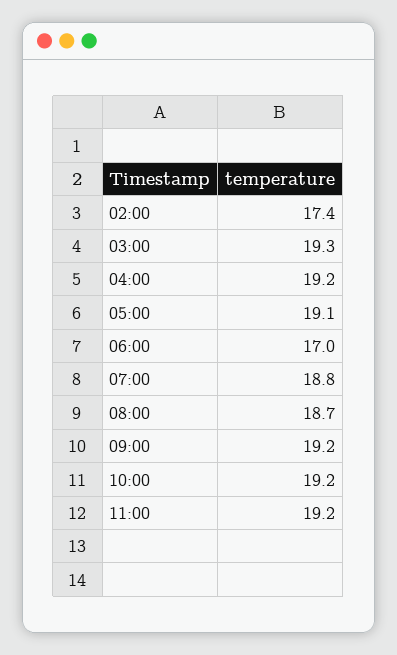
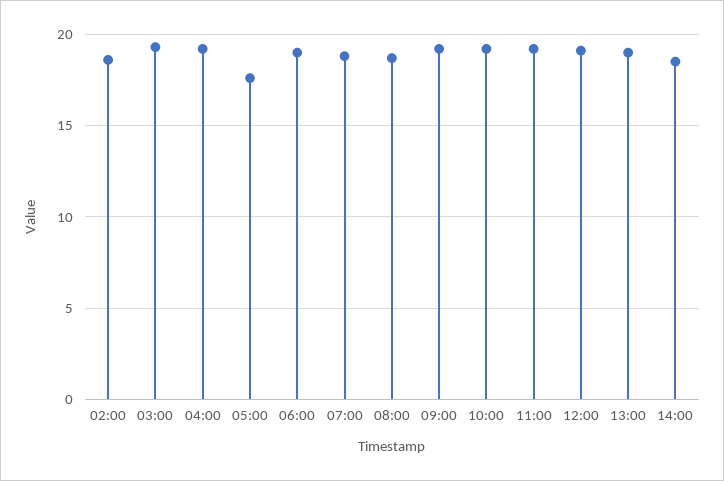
02:00: 17.4 -> 18.5
05:00: 19.1 -> 17.5
06:00: 17 -> 19
12:00: none -> 19
13:00: none -> 19
14:00: none -> 18.5

